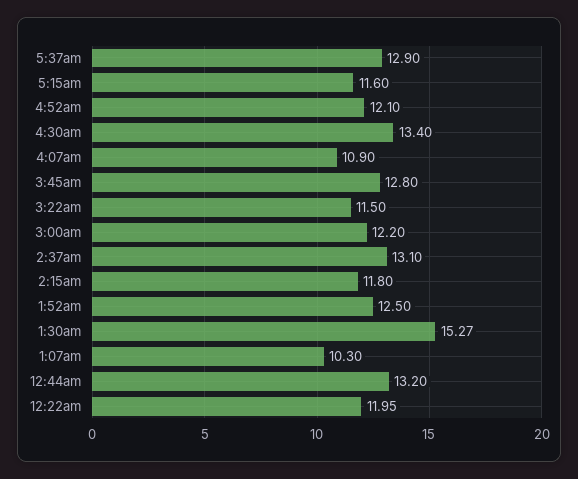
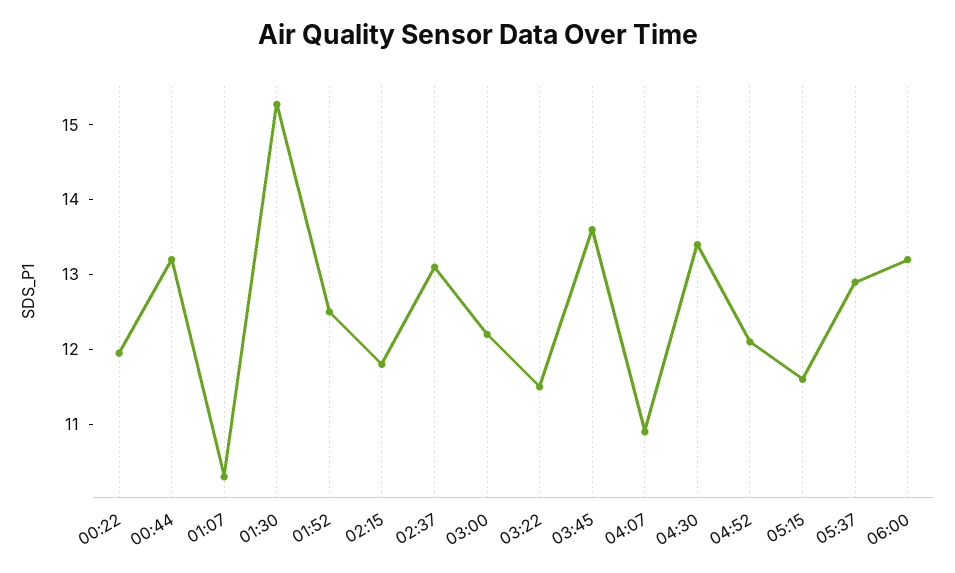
3:45am: 12.8 -> 13.6
06:00: none -> 13.2

